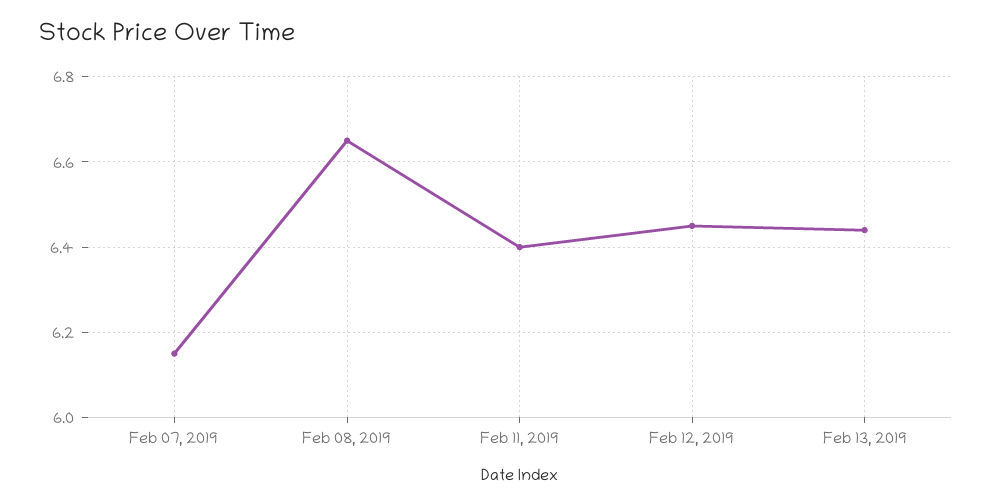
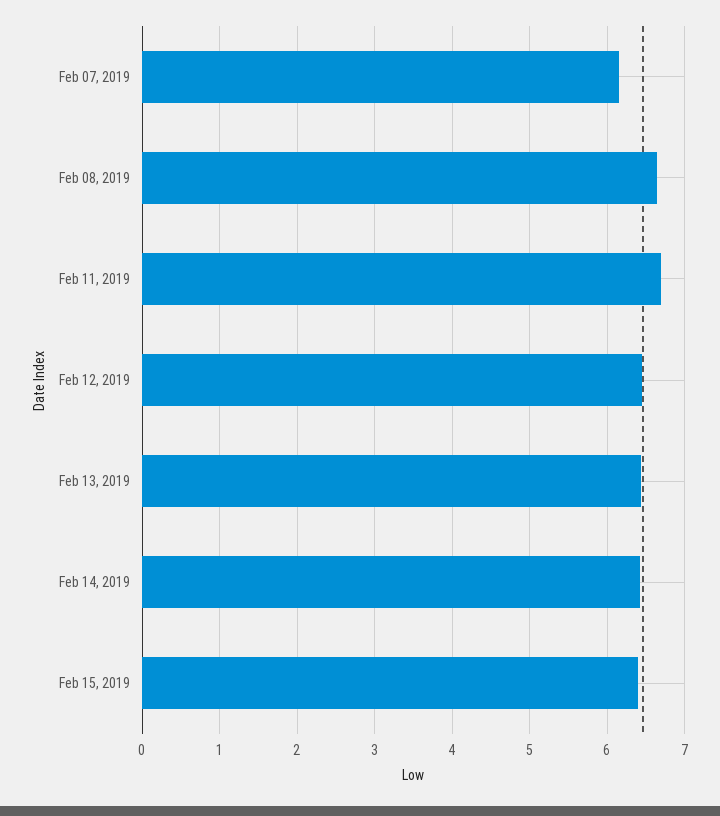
Feb 11, 2019: 6.4 -> 6.7
Feb 14, 2019: none -> 6.4
Feb 15, 2019: none -> 6.4

